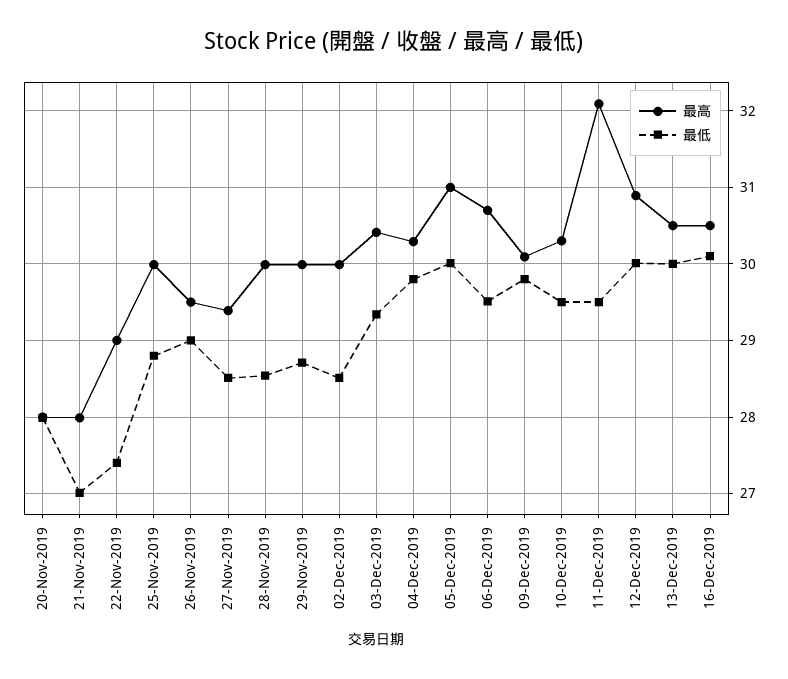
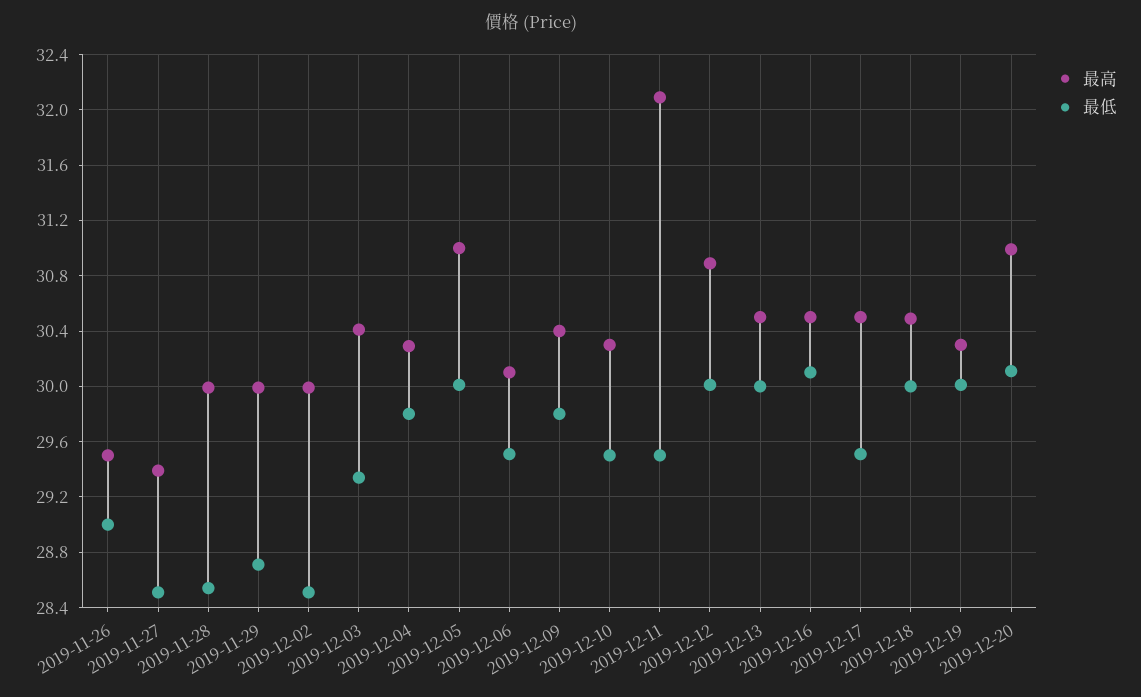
最高, 20-Nov-2019: 28 -> none
最低, 20-Nov-2019: 28 -> none
最高, 21-Nov-2019: 28 -> none
最低, 21-Nov-2019: 27 -> none
最高, 22-Nov-2019: 29 -> none
最低, 22-Nov-2019: 27.4 -> none
最高, 25-Nov-2019: 30 -> none
最低, 25-Nov-2019: 28.8 -> none
最高, 06-Dec-2019: 30.7 -> 30.1
最高, 09-Dec-2019: 30.1 -> 30.4
最高, 2019-12-17: none -> 30.5
最低, 2019-12-17: none -> 29.5
最高, 2019-12-18: none -> 30.5
最低, 2019-12-18: none -> 30
最高, 2019-12-19: none -> 30.3
最低, 2019-12-19: none -> 30
最高, 2019-12-20: none -> 31
最低, 2019-12-20: none -> 30.1

